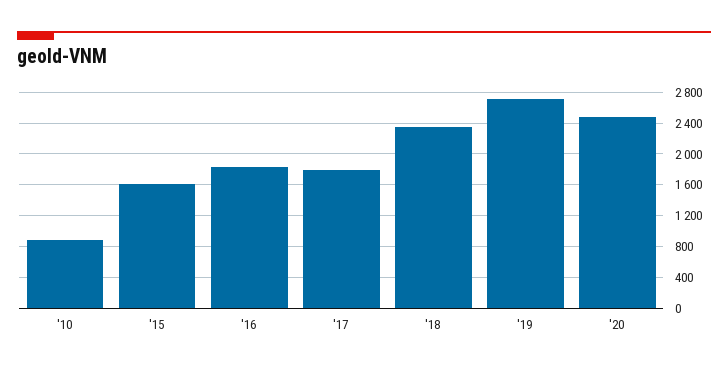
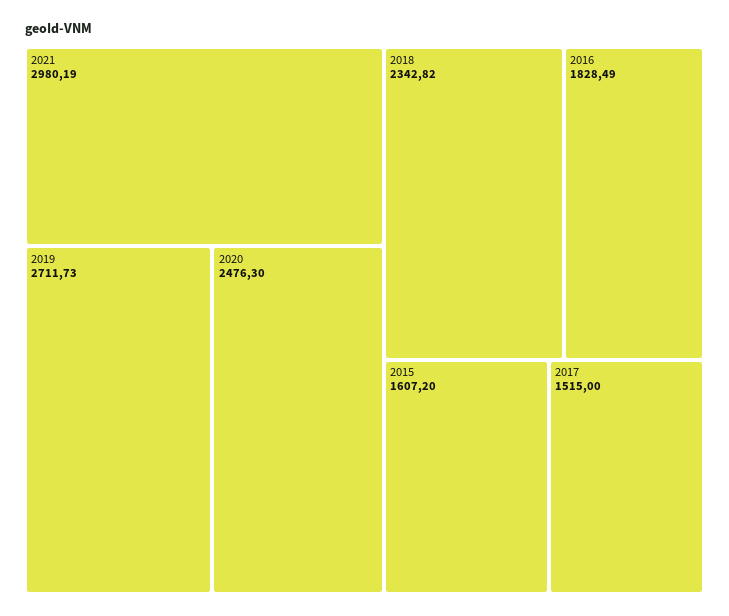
'10: 900 -> none
'17: 1800 -> 1515
2021: none -> 2980.19

